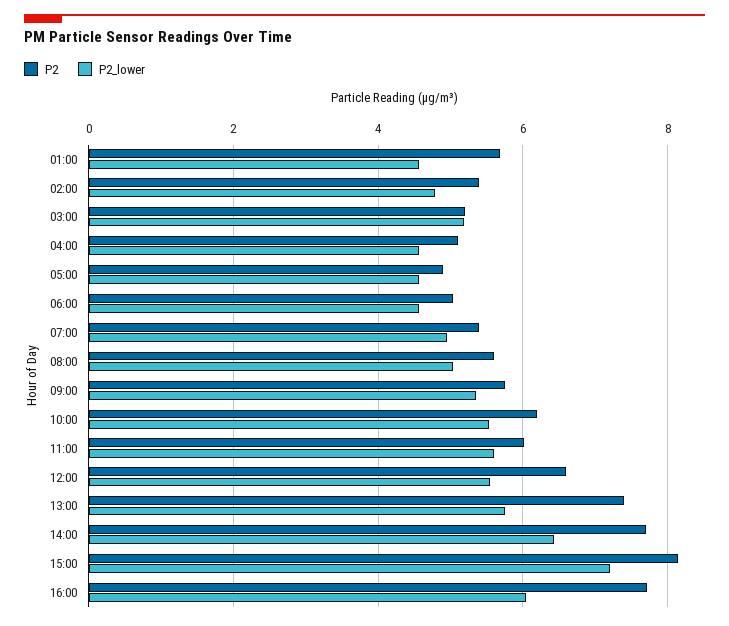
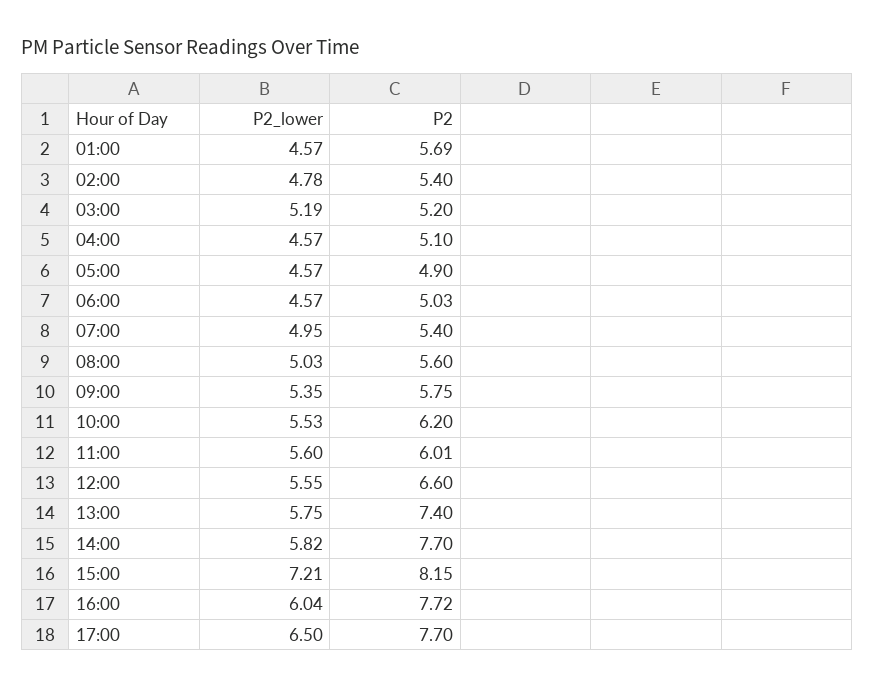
P2_lower, 14:00: 6.4 -> 5.82
P2_lower, 17:00: none -> 6.5
P2, 17:00: none -> 7.7

